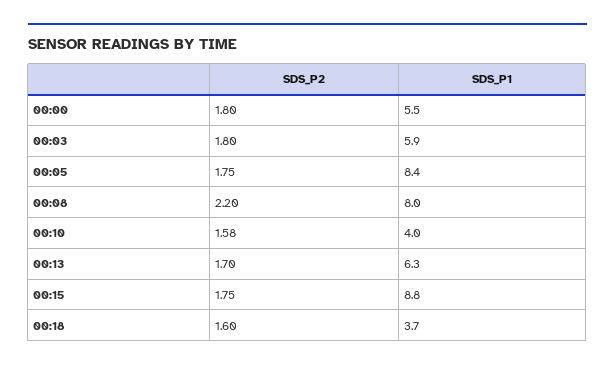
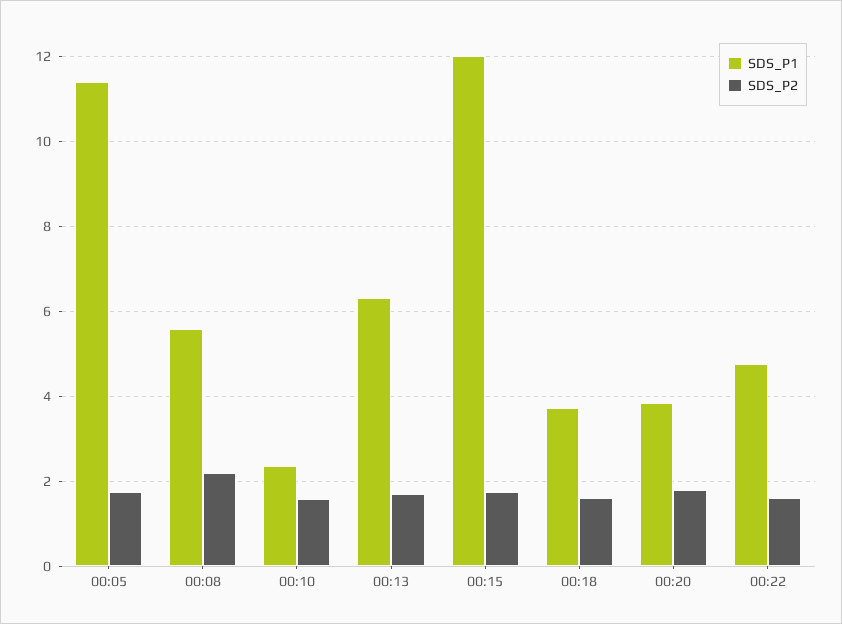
SDS_P2, 00:00: 1.8 -> none
SDS_P1, 00:00: 5.5 -> none
SDS_P2, 00:03: 1.8 -> none
SDS_P1, 00:03: 5.9 -> none
SDS_P1, 00:05: 8.4 -> 11.4
SDS_P1, 00:08: 8 -> 5.6
SDS_P1, 00:10: 4 -> 2.4
SDS_P1, 00:15: 8.8 -> 12
SDS_P1, 00:20: none -> 3.8
SDS_P2, 00:20: none -> 1.8
SDS_P1, 00:22: none -> 4.8
SDS_P2, 00:22: none -> 1.6

